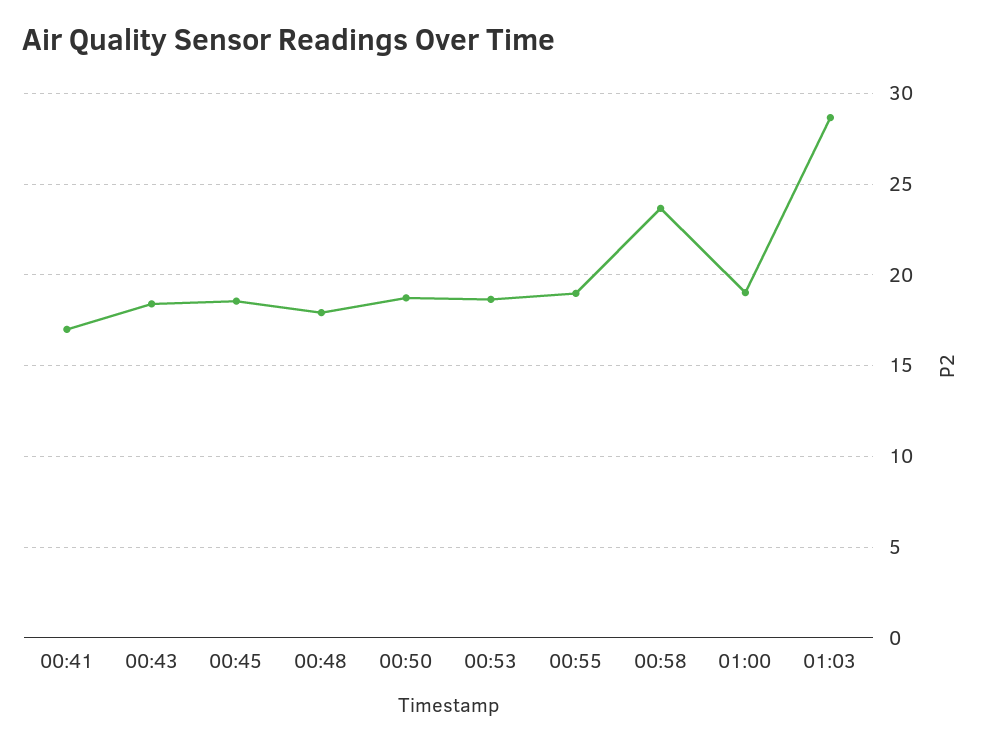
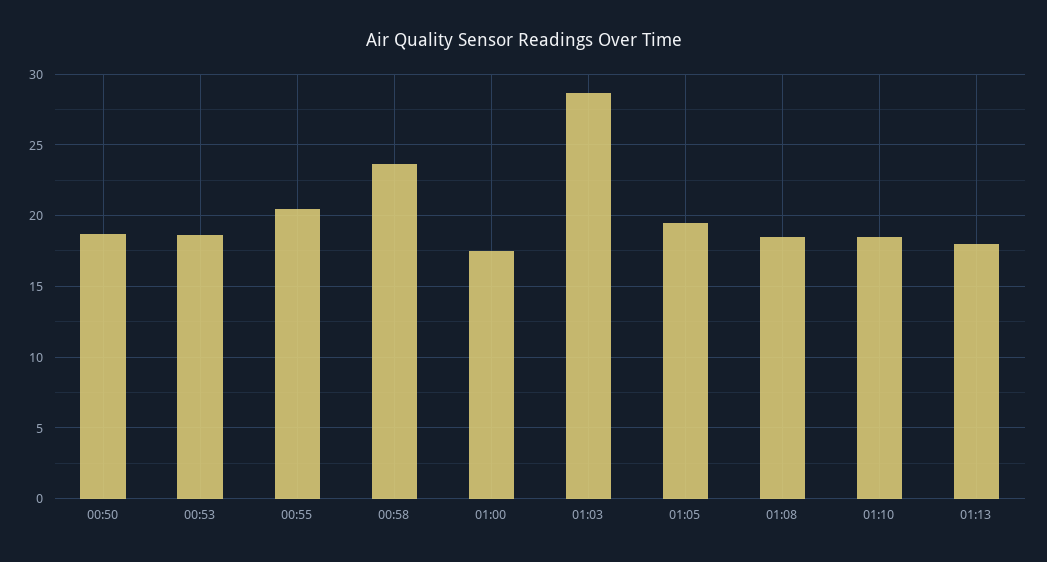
00:41: 17 -> none
00:43: 18.5 -> none
00:45: 18.5 -> none
00:48: 18 -> none
00:55: 19 -> 20.5
01:00: 19 -> 17.5
01:05: none -> 19.5
01:08: none -> 18.5
01:10: none -> 18.5
01:13: none -> 18

